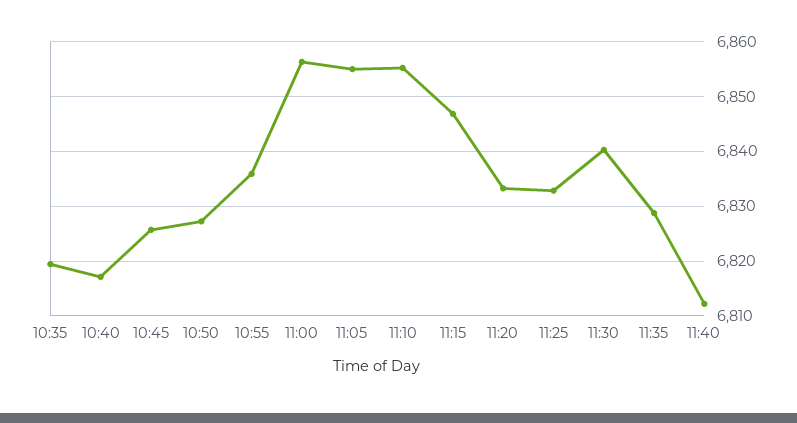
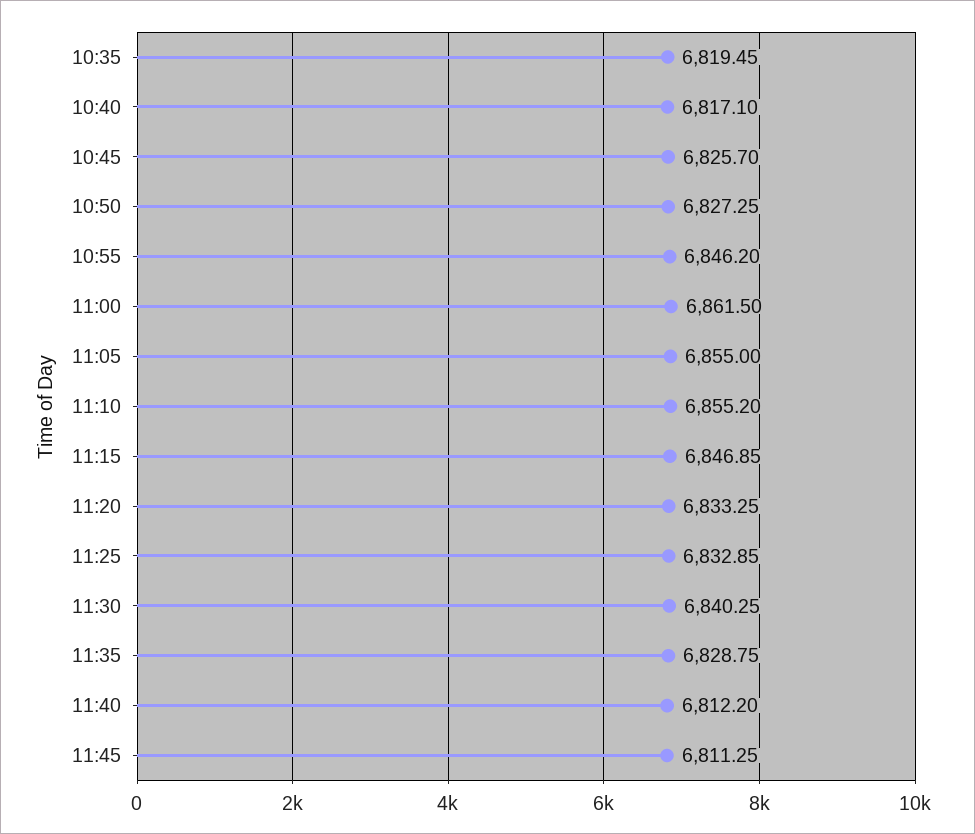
10:55: 6836 -> 6846.2
11:00: 6856 -> 6861.5
11:45: none -> 6811.25

